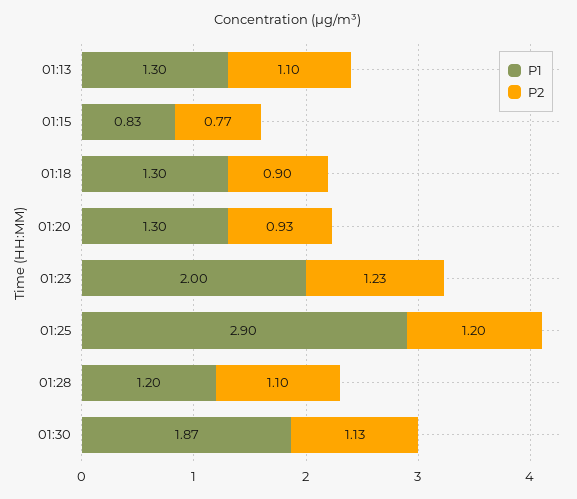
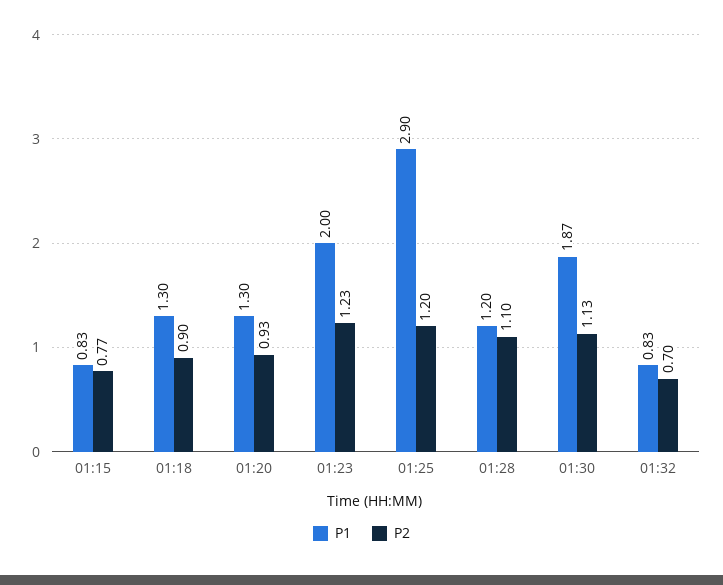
P1, 01:13: 1.3 -> none
P2, 01:13: 1.1 -> none
P1, 01:32: none -> 0.83
P2, 01:32: none -> 0.7

